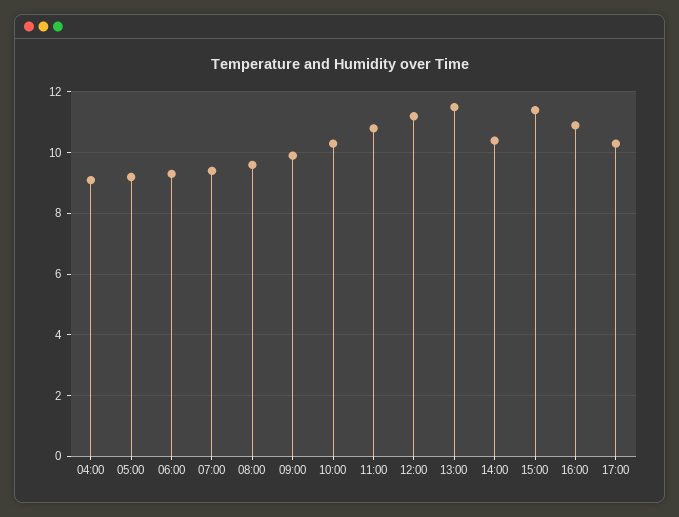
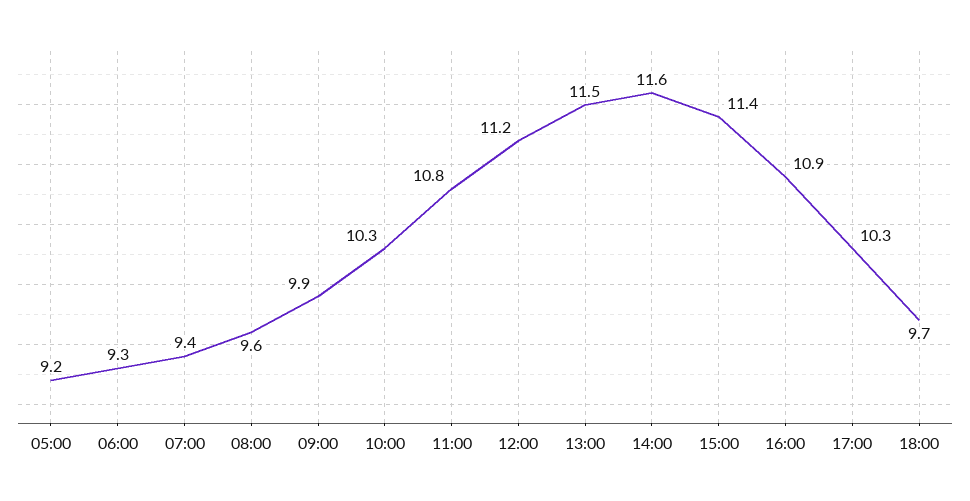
04:00: 9 -> none
14:00: 10.5 -> 11.6
18:00: none -> 9.7

